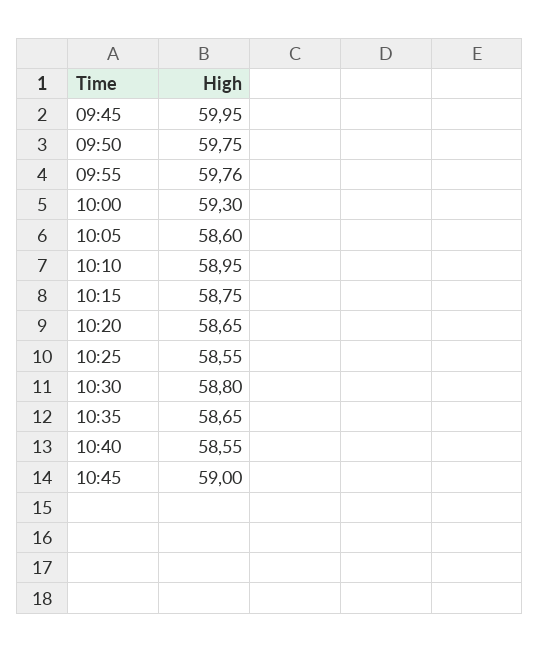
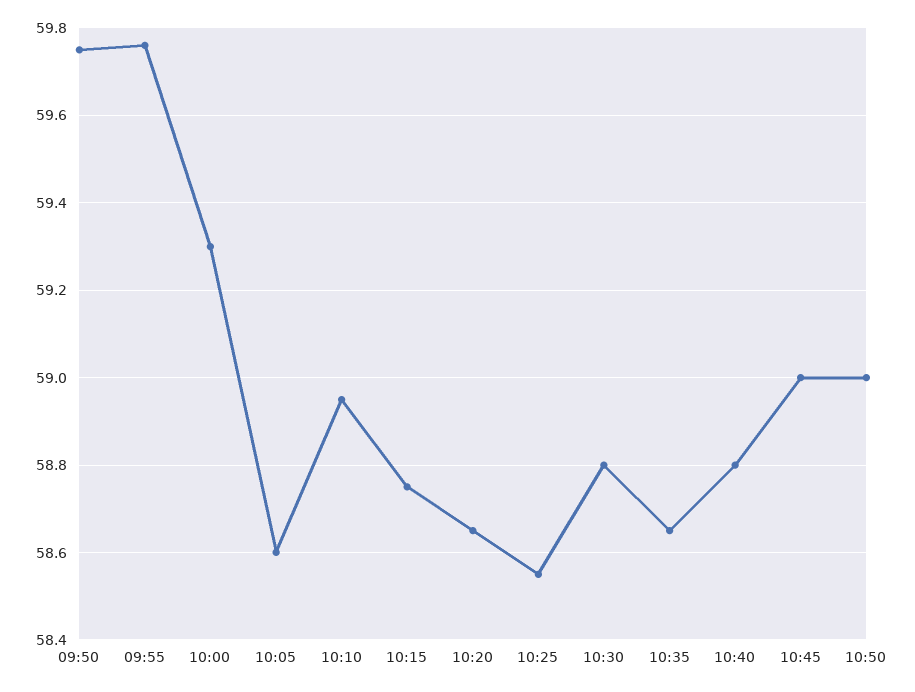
09:45: 59.95 -> none
10:40: 58.55 -> 58.8
10:50: none -> 59

